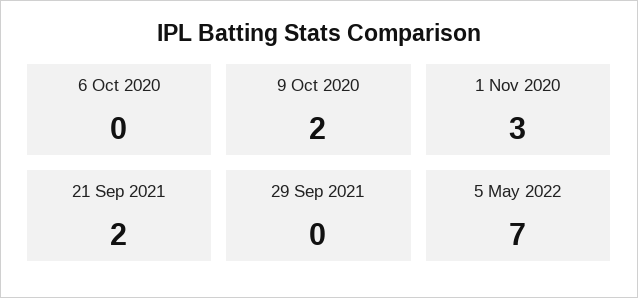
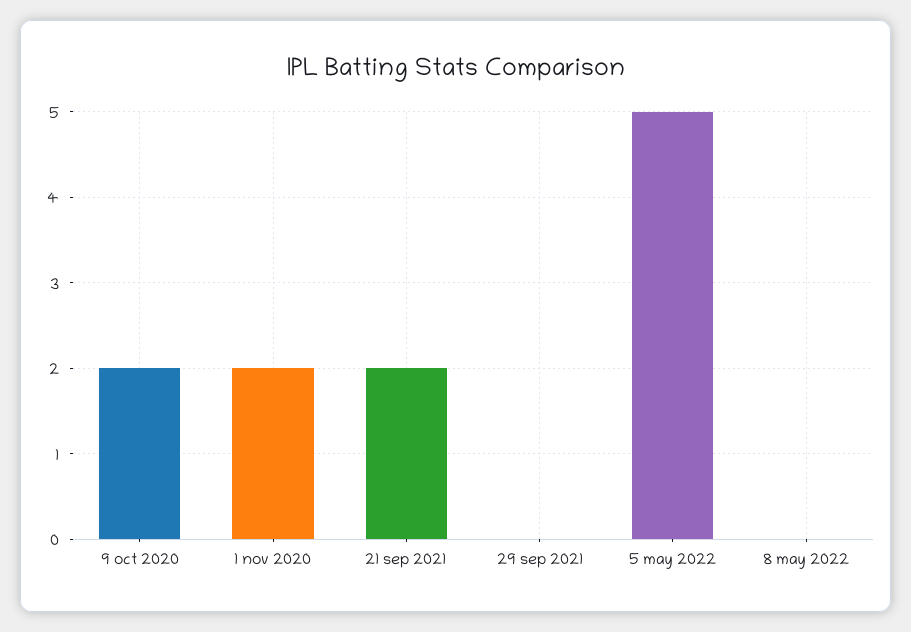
6 Oct 2020: 0 -> none
1 Nov 2020: 3 -> 2
5 May 2022: 7 -> 5
8 may 2022: none -> 0

